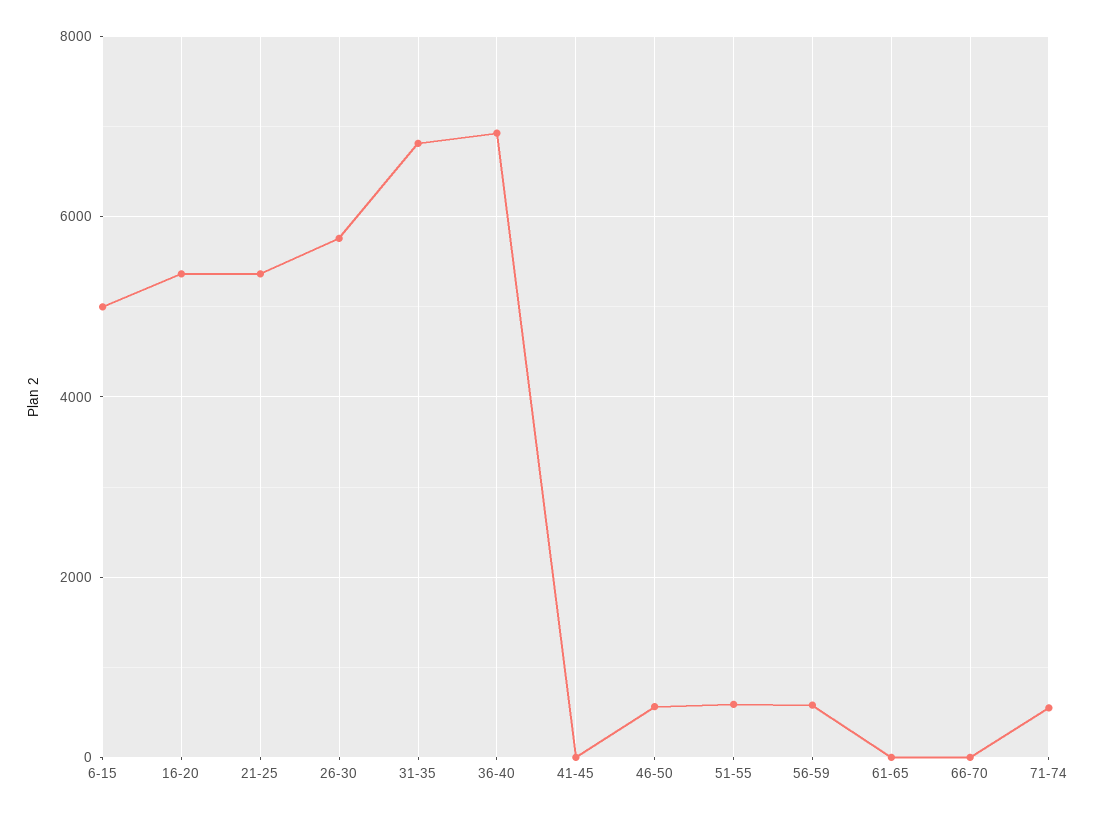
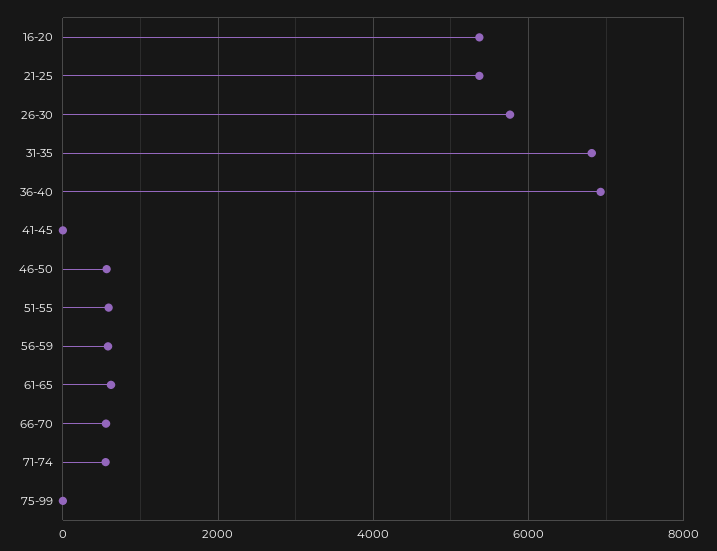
6-15: 5000 -> none
61-65: 0 -> 600
66-70: 0 -> 600
75-99: none -> 0

